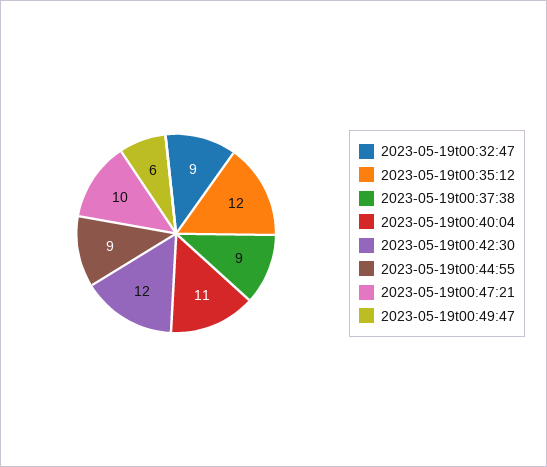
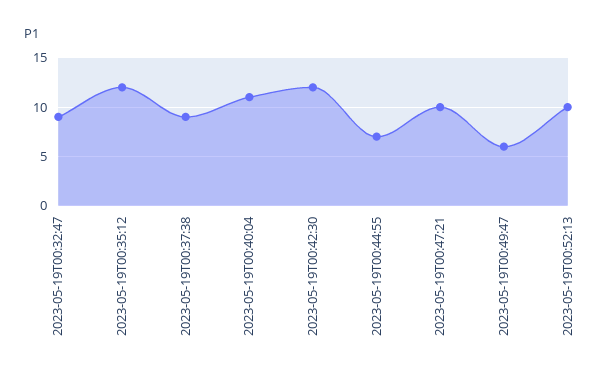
2023-05-19t00:44:55: 9 -> 7
2023-05-19T00:52:13: none -> 10

